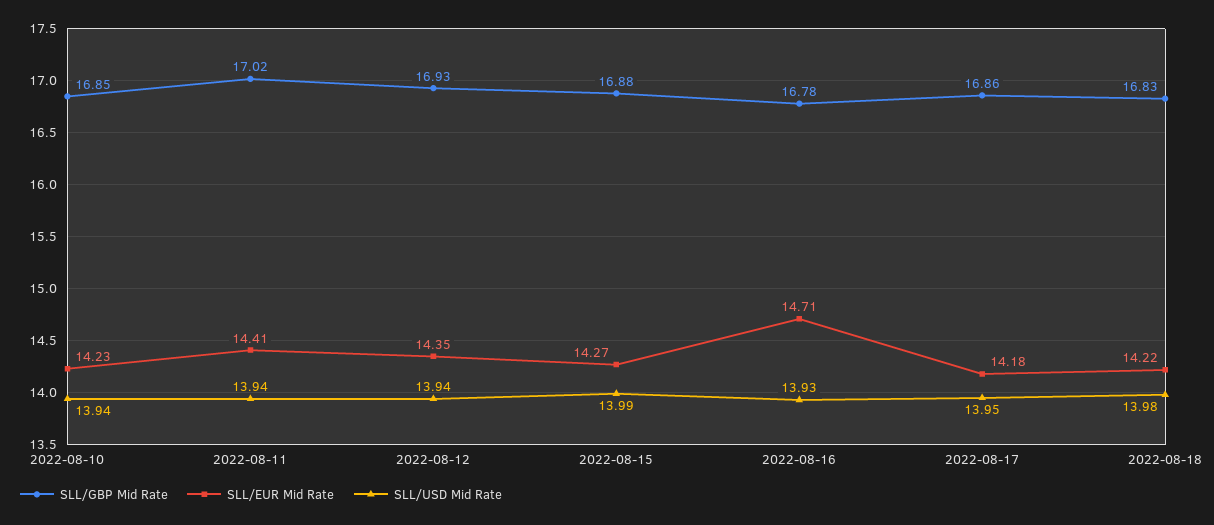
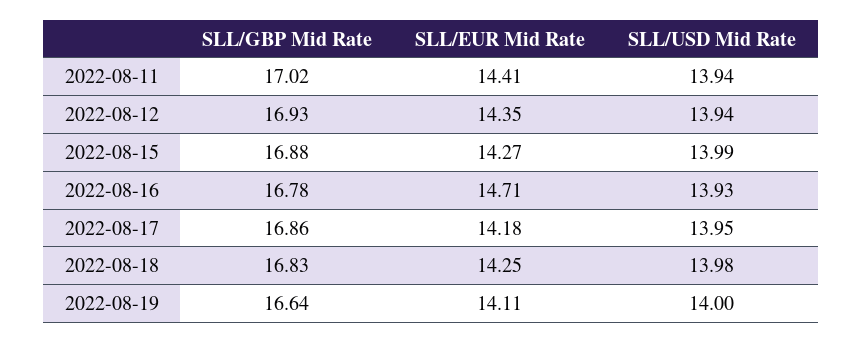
SLL/GBP Mid Rate, 2022-08-10: 16.85 -> none
SLL/EUR Mid Rate, 2022-08-10: 14.23 -> none
SLL/USD Mid Rate, 2022-08-10: 13.94 -> none
SLL/EUR Mid Rate, 2022-08-18: 14.22 -> 14.25
SLL/GBP Mid Rate, 2022-08-19: none -> 16.64
SLL/EUR Mid Rate, 2022-08-19: none -> 14.11
SLL/USD Mid Rate, 2022-08-19: none -> 14

